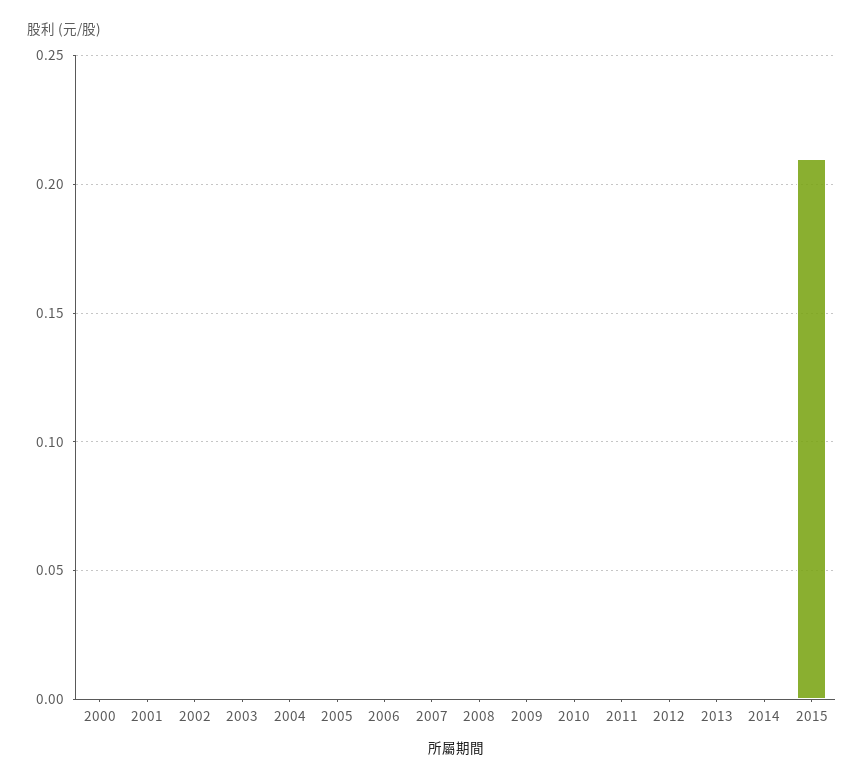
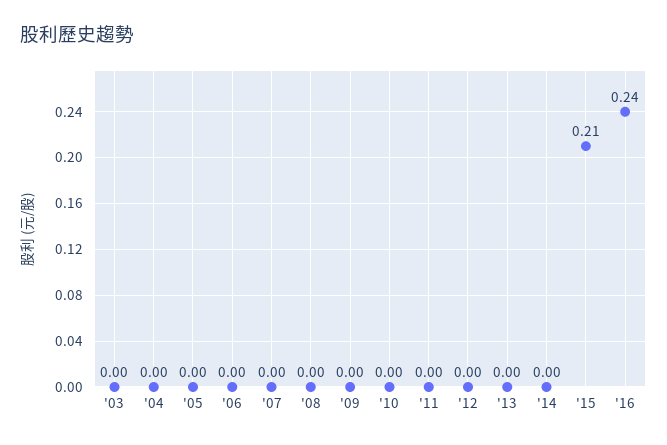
2000: 0 -> none
2001: 0 -> none
2002: 0 -> none
'16: none -> 0.24

